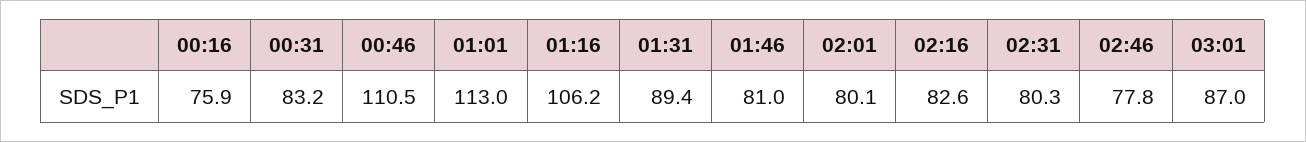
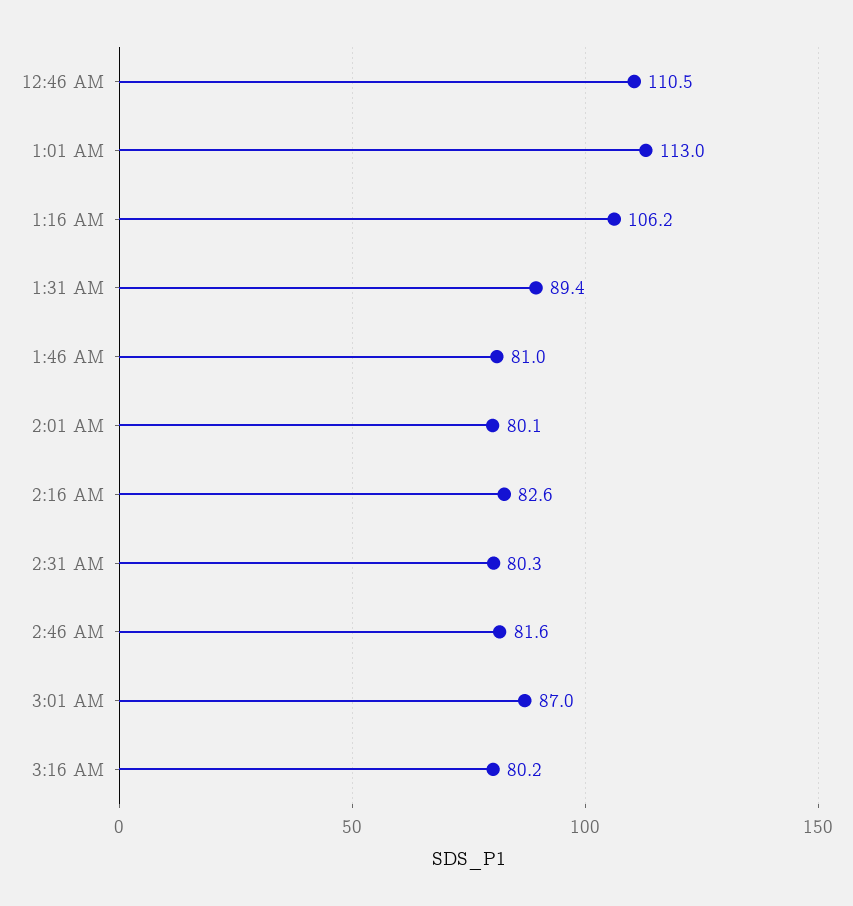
00:16: 75.9 -> none
00:31: 83.2 -> none
02:46: 77.8 -> 81.6
3:16 AM: none -> 80.2

